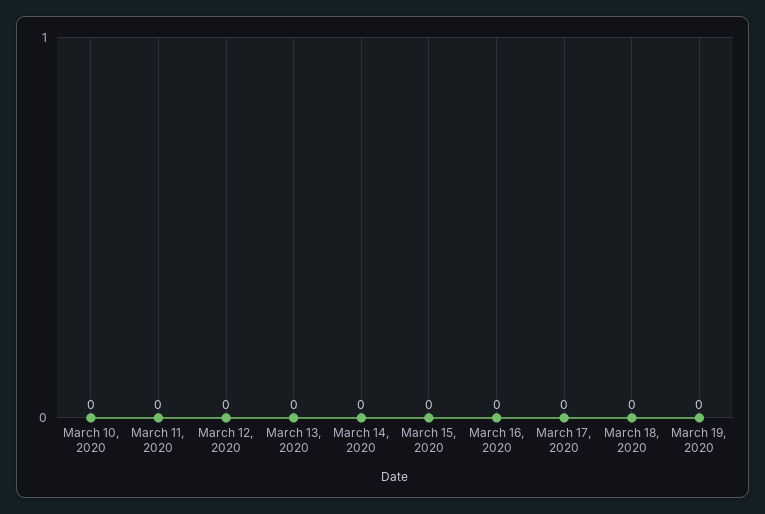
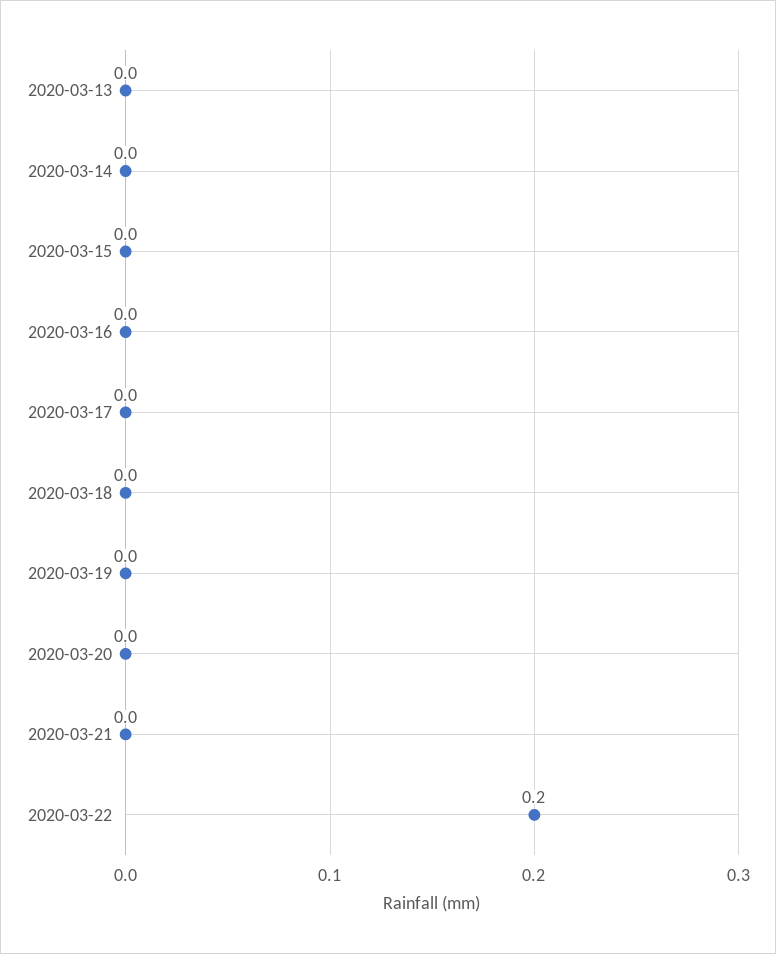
March 10, 2020: 0 -> none
March 11, 2020: 0 -> none
March 12, 2020: 0 -> none
2020-03-20: none -> 0
2020-03-21: none -> 0
2020-03-22: none -> 0.2

